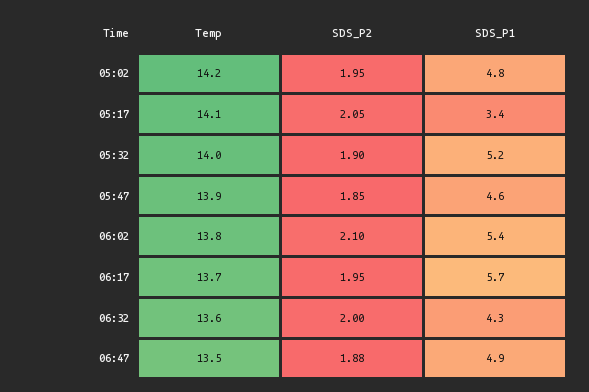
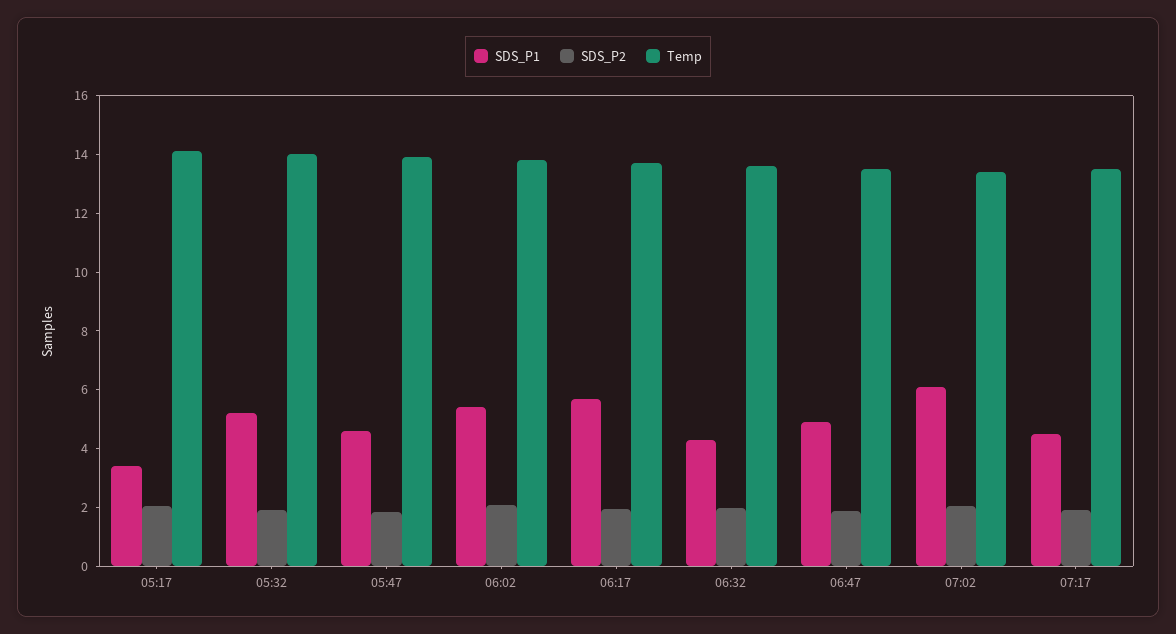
Temp, 05:02: 14.2 -> none
SDS_P2, 05:02: 1.95 -> none
SDS_P1, 05:02: 4.8 -> none
SDS_P1, 07:02: none -> 6
SDS_P2, 07:02: none -> 2
Temp, 07:02: none -> 13.5
SDS_P1, 07:17: none -> 4.5
SDS_P2, 07:17: none -> 2
Temp, 07:17: none -> 13.5

